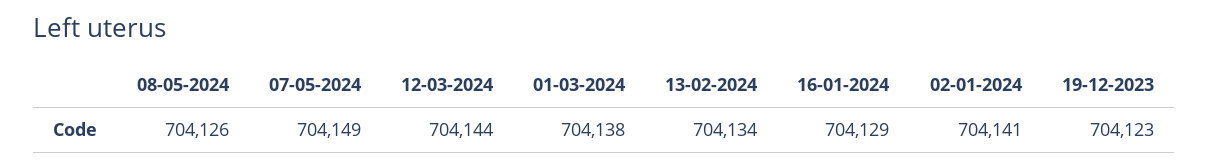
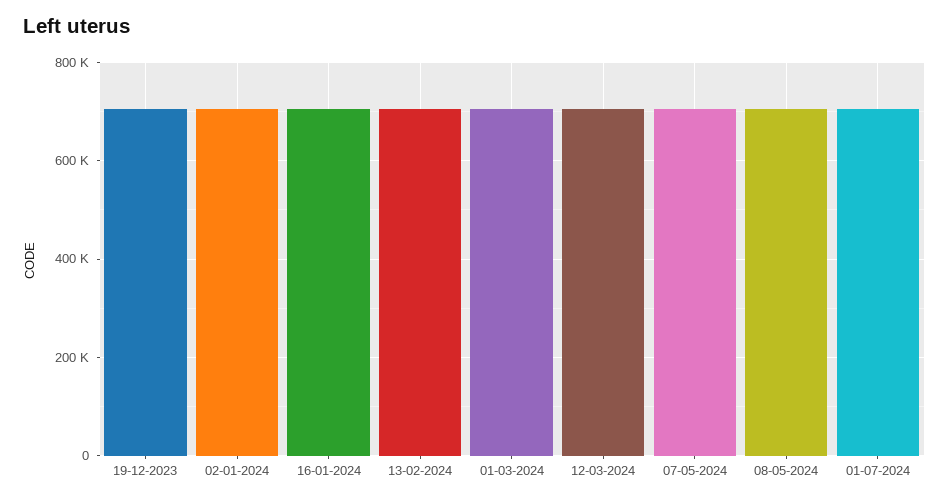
01-07-2024: none -> 700000

